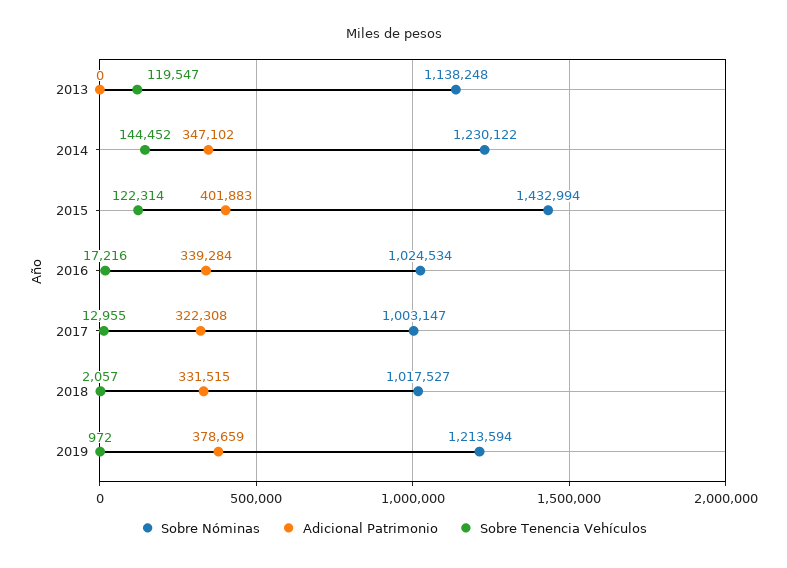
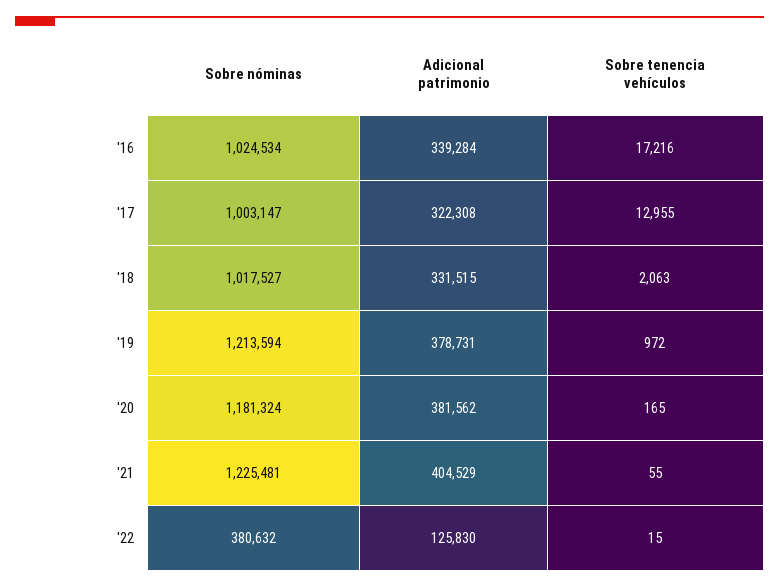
Sobre Nóminas, 2013: 1138248 -> none
Adicional Patrimonio, 2013: 0 -> none
Sobre Tenencia Vehículos, 2013: 119547 -> none
Sobre Nóminas, 2014: 1230122 -> none
Adicional Patrimonio, 2014: 347102 -> none
Sobre Tenencia Vehículos, 2014: 144452 -> none
Sobre Nóminas, 2015: 1432994 -> none
Adicional Patrimonio, 2015: 401883 -> none
Sobre Tenencia Vehículos, 2015: 122314 -> none
Sobre Tenencia Vehículos, 2018: 2057 -> 2063
Adicional Patrimonio, 2019: 378659 -> 378731
Sobre Nóminas, '20: none -> 1181324
Adicional Patrimonio, '20: none -> 381562
Sobre Tenencia Vehículos, '20: none -> 165
Sobre Nóminas, '21: none -> 1225481
Adicional Patrimonio, '21: none -> 404529
Sobre Tenencia Vehículos, '21: none -> 55
Sobre Nóminas, '22: none -> 380632
Adicional Patrimonio, '22: none -> 125830
Sobre Tenencia Vehículos, '22: none -> 15

